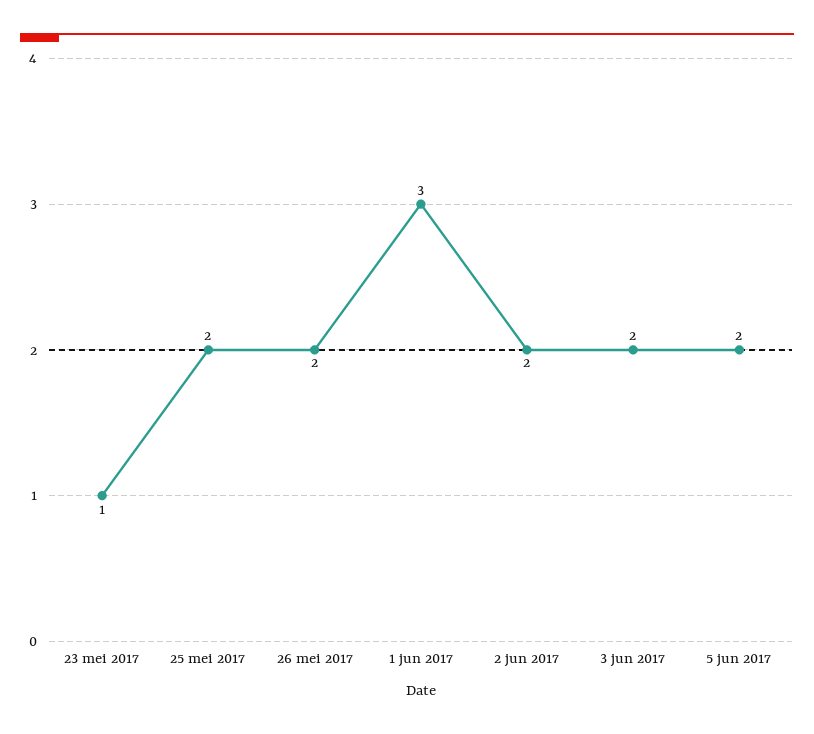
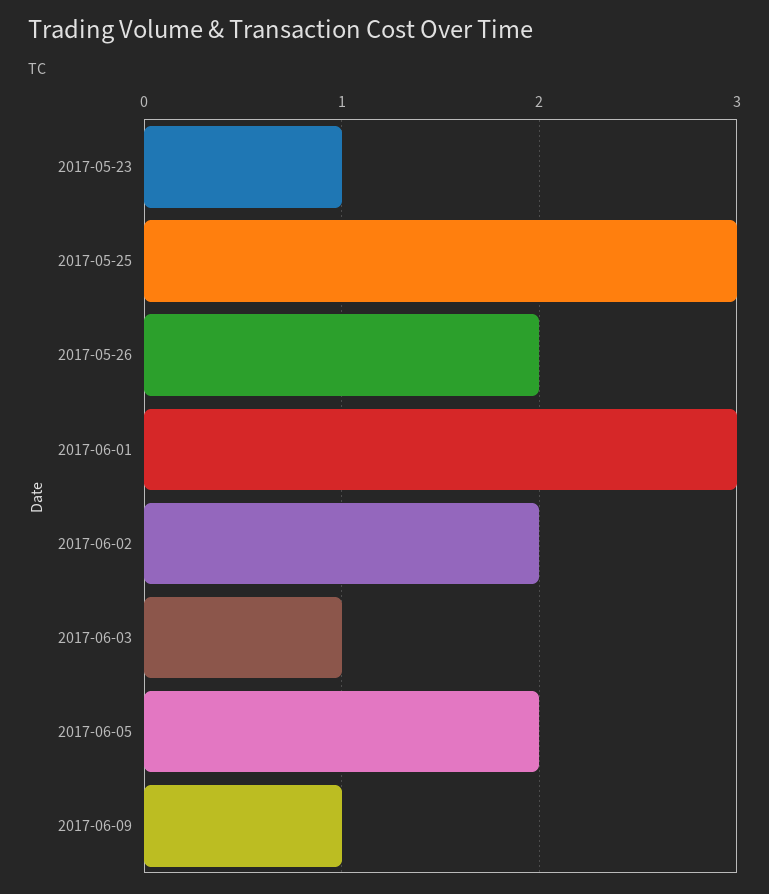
25 mei 2017: 2 -> 3
3 jun 2017: 2 -> 1
2017-06-09: none -> 1

